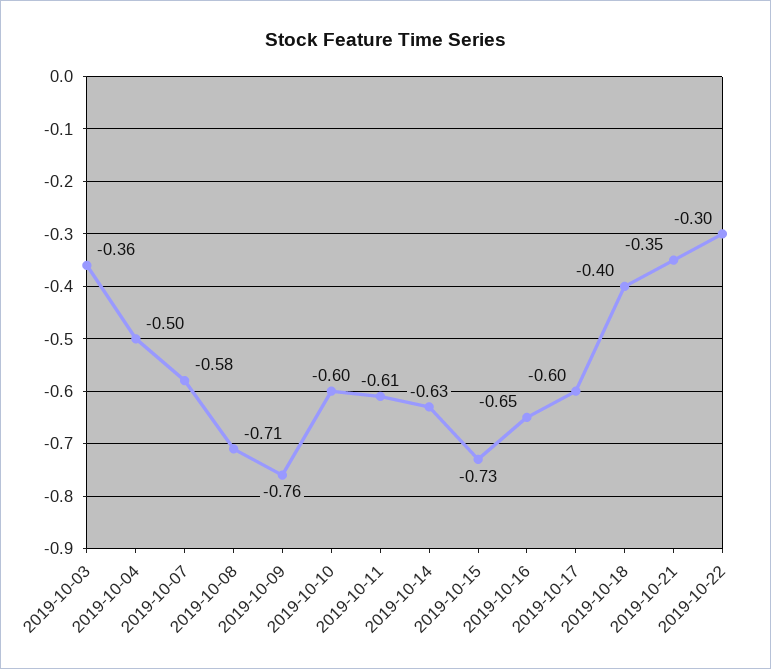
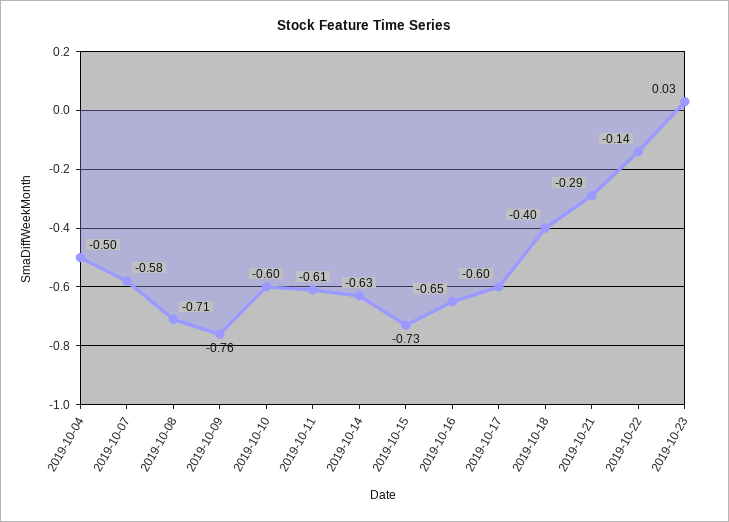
2019-10-03: -0.36 -> none
2019-10-21: -0.35 -> -0.29
2019-10-22: -0.3 -> -0.14
2019-10-23: none -> 0.03

